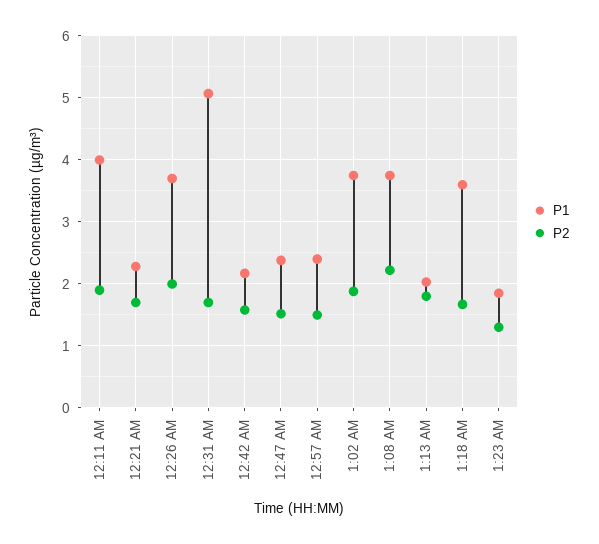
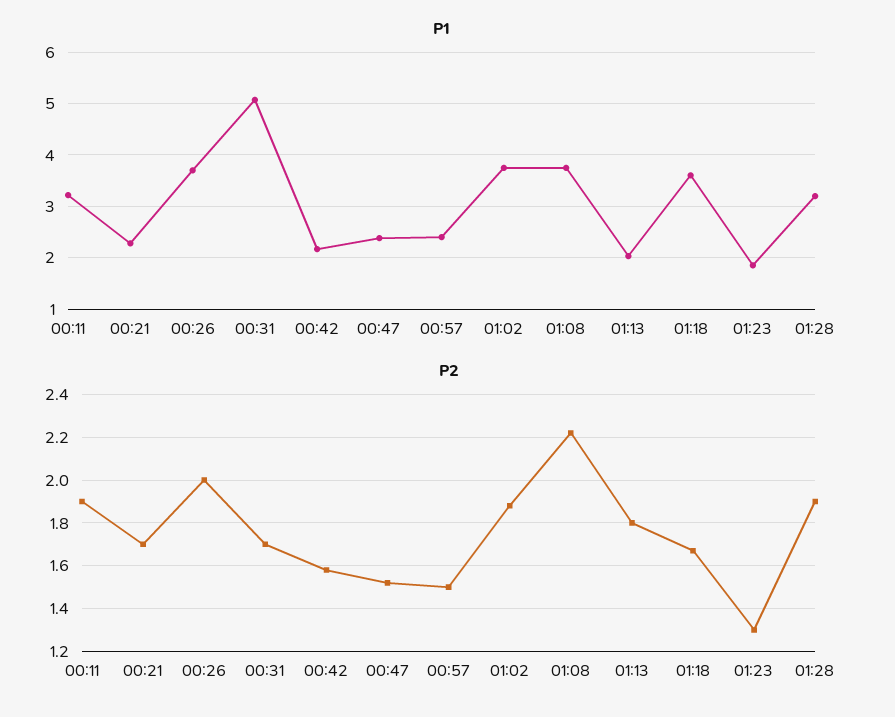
P1, 12:11 AM: 4 -> 3.2
P1, 01:28: none -> 3.2
P2, 01:28: none -> 1.9

